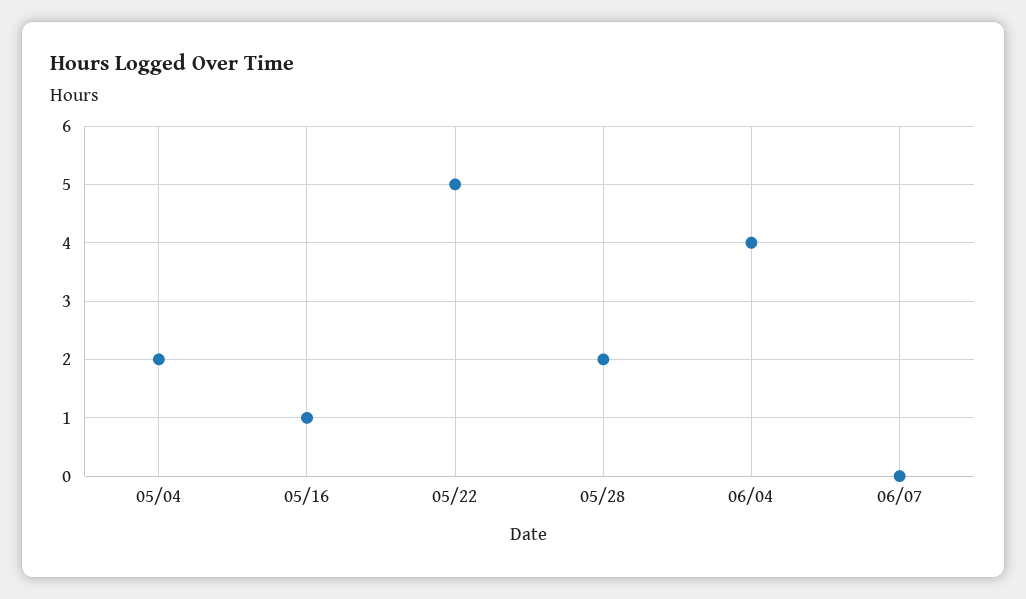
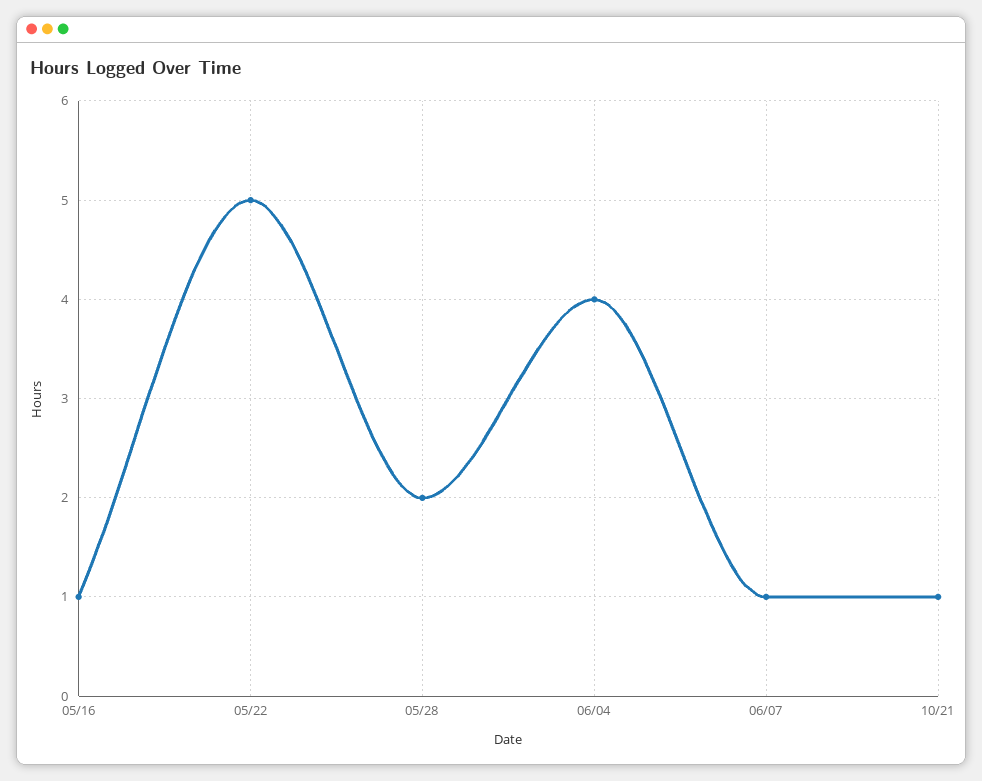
05/04: 2 -> none
06/07: 0 -> 1
10/21: none -> 1

